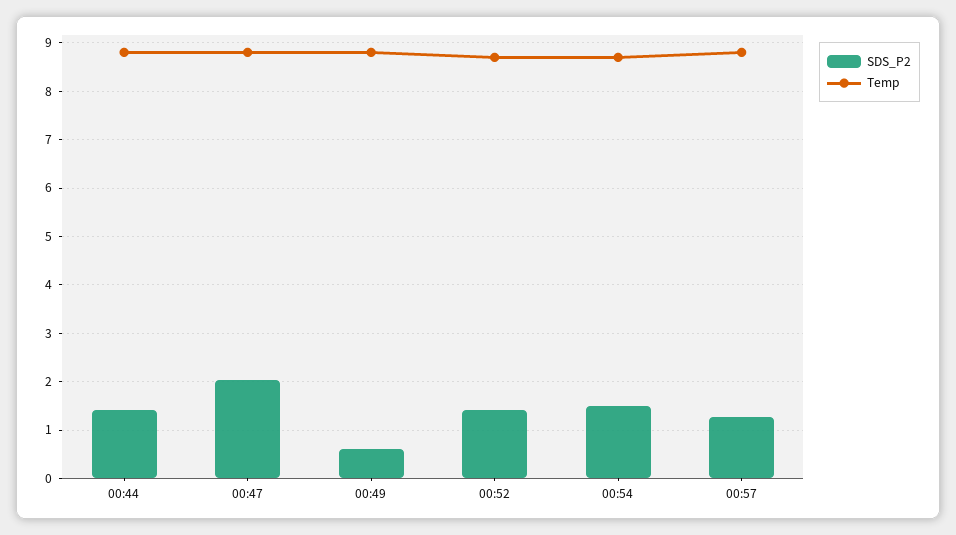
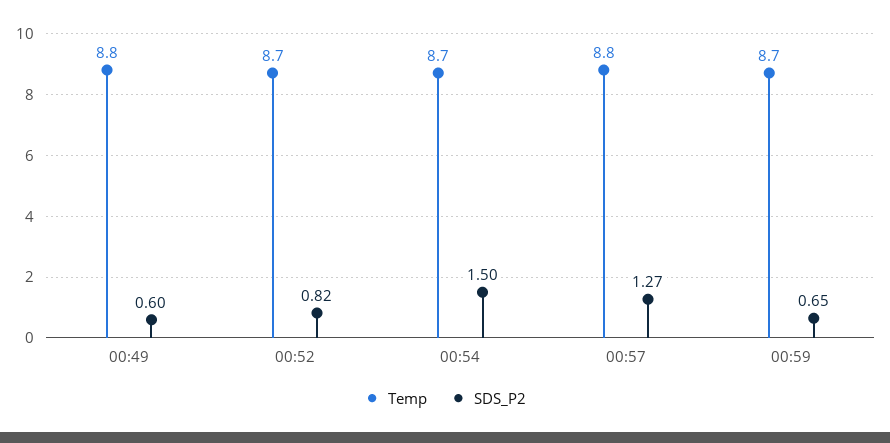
SDS_P2, 00:44: 1.4 -> none
Temp, 00:44: 8.8 -> none
SDS_P2, 00:47: 2 -> none
Temp, 00:47: 8.8 -> none
SDS_P2, 00:52: 1.4 -> 0.82
Temp, 00:59: none -> 8.7
SDS_P2, 00:59: none -> 0.65

